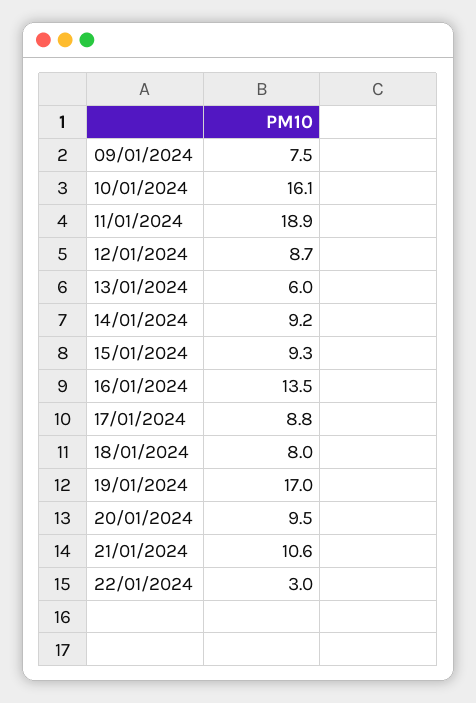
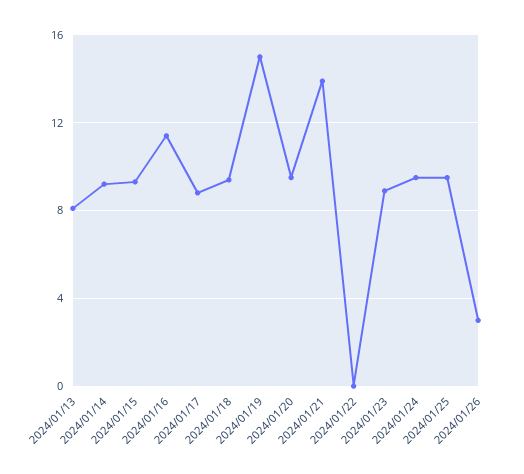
09/01/2024: 7.5 -> none
10/01/2024: 16.1 -> none
11/01/2024: 18.9 -> none
12/01/2024: 8.7 -> none
13/01/2024: 6 -> 8
16/01/2024: 13.5 -> 11.5
18/01/2024: 8 -> 9.5
19/01/2024: 17 -> 15
21/01/2024: 10.6 -> 14
22/01/2024: 3 -> 0
2024/01/23: none -> 9
2024/01/24: none -> 9.5
2024/01/25: none -> 9.5
2024/01/26: none -> 3

